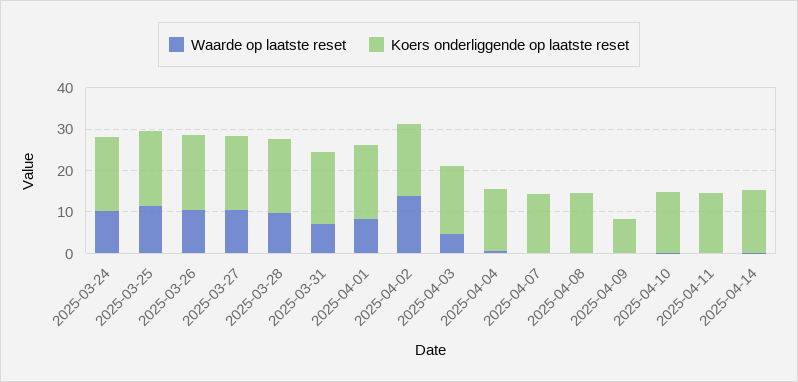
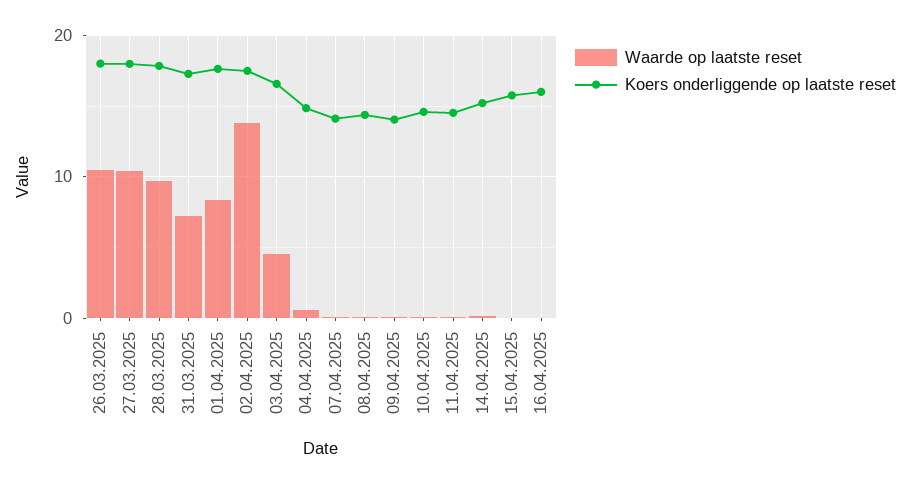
Waarde op laatste reset, 2025-03-24: 10 -> none
Koers onderliggende op laatste reset, 2025-03-24: 18 -> none
Waarde op laatste reset, 2025-03-25: 12 -> none
Koers onderliggende op laatste reset, 2025-03-25: 18 -> none
Koers onderliggende op laatste reset, 2025-04-09: 8 -> 14
Waarde op laatste reset, 15.04.2025: none -> 0
Koers onderliggende op laatste reset, 15.04.2025: none -> 16
Waarde op laatste reset, 16.04.2025: none -> 0
Koers onderliggende op laatste reset, 16.04.2025: none -> 16

